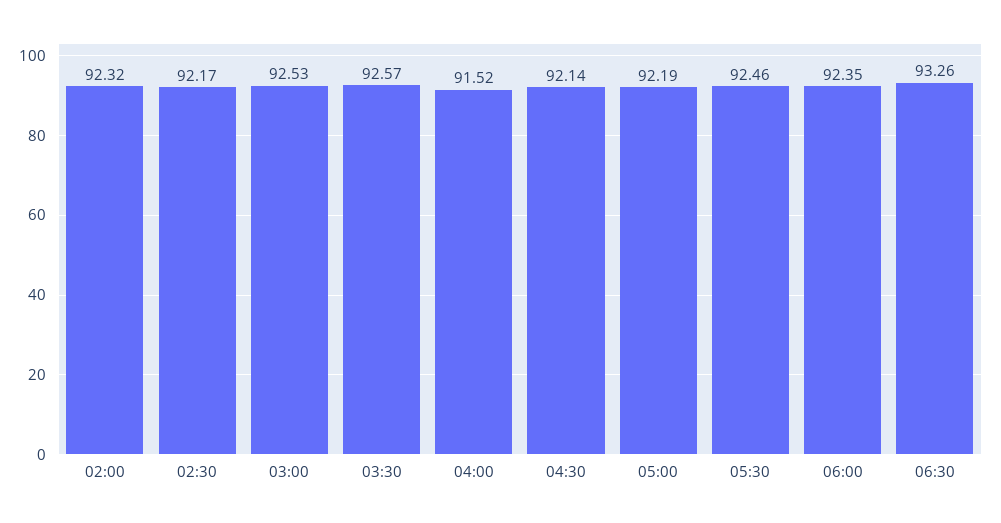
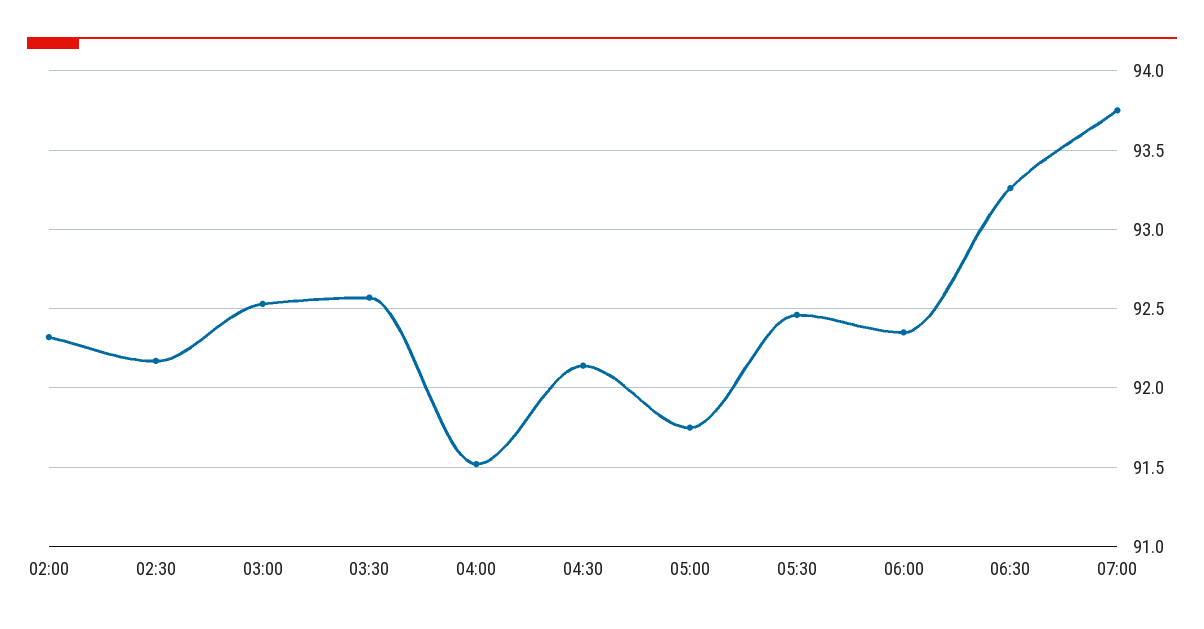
05:00: 92.19 -> 91.75
07:00: none -> 93.75

